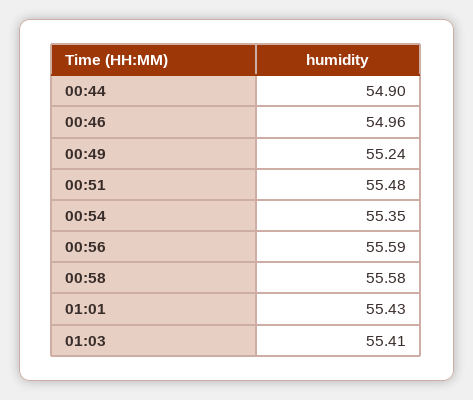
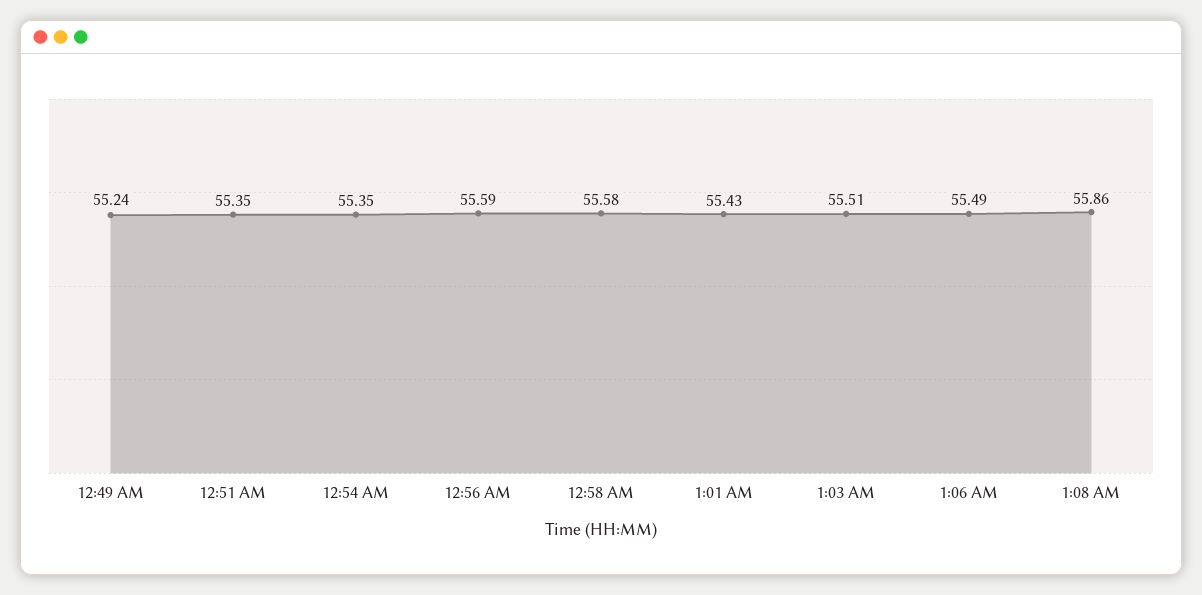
00:44: 54.9 -> none
00:46: 54.96 -> none
00:51: 55.48 -> 55.35
01:03: 55.41 -> 55.51
1:06 AM: none -> 55.49
1:08 AM: none -> 55.86

